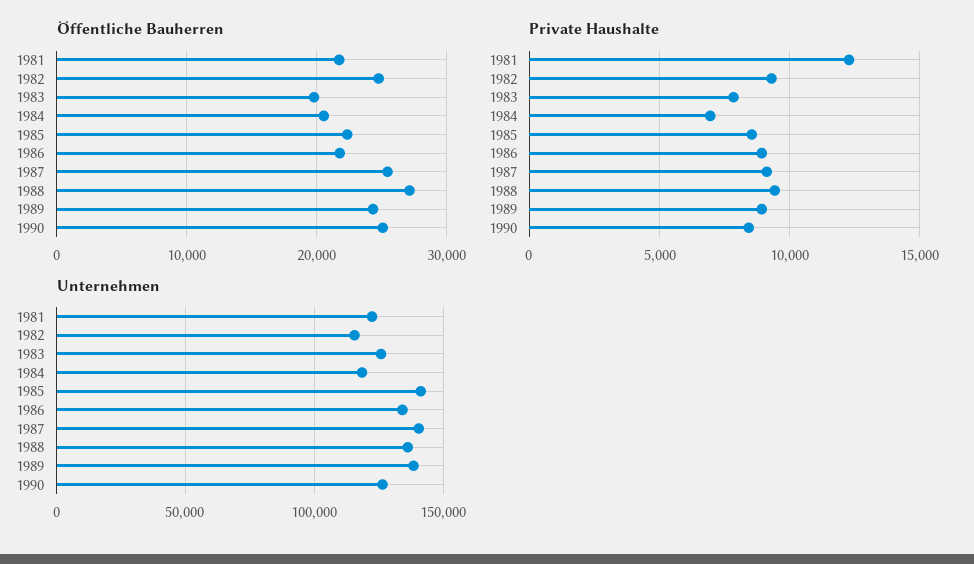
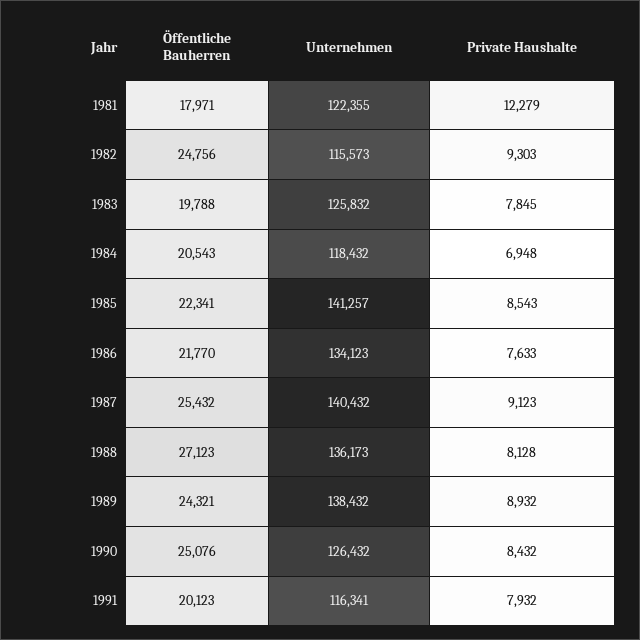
Öffentliche Bauherren, 1981: 22000 -> 17971
Private Haushalte, 1986: 9000 -> 7633
Private Haushalte, 1988: 9500 -> 8128
Öffentliche Bauherren, 1991: none -> 20123
Unternehmen, 1991: none -> 116341
Private Haushalte, 1991: none -> 7932

